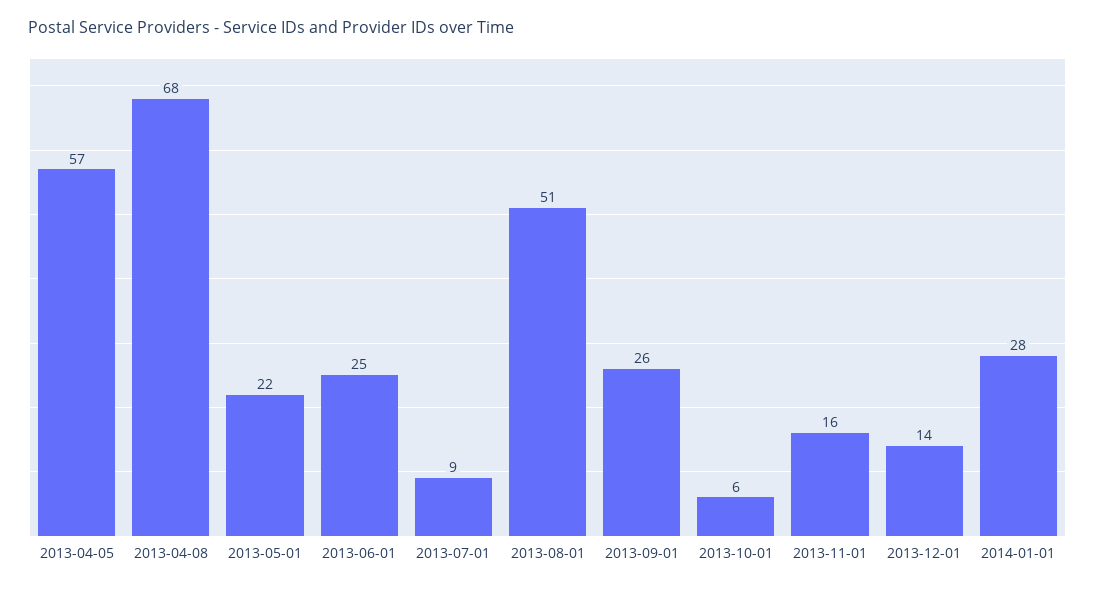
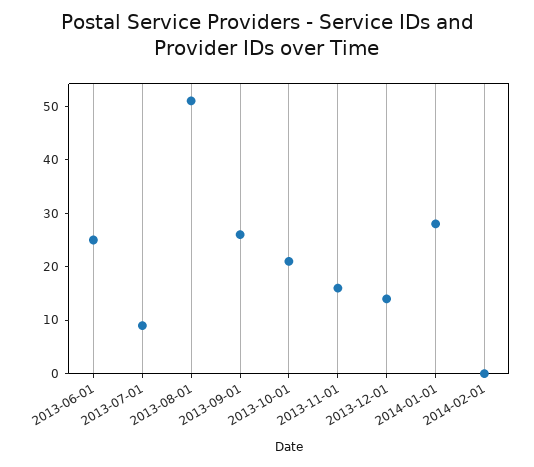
2013-04-05: 57 -> none
2013-04-08: 68 -> none
2013-05-01: 22 -> none
2013-10-01: 6 -> 20
2014-02-01: none -> 0

